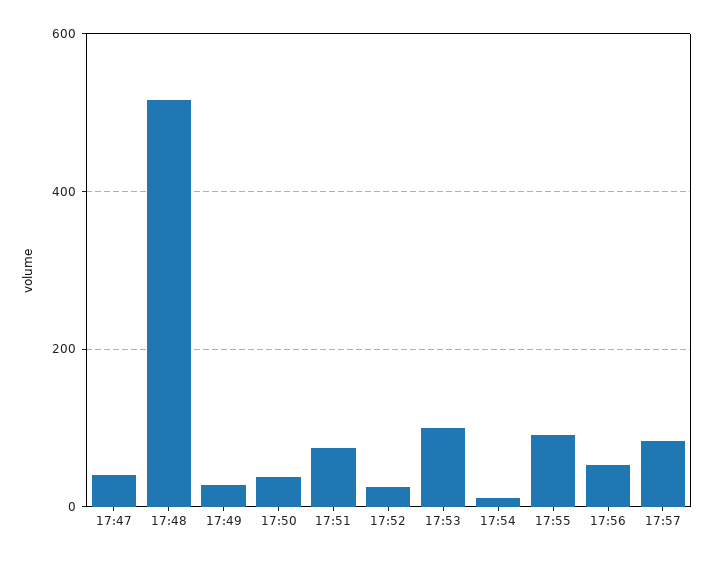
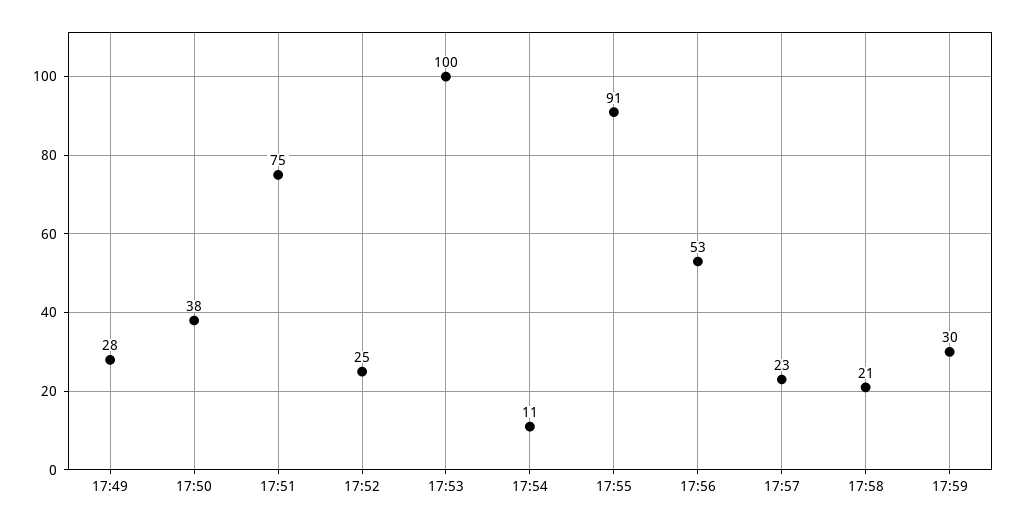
17:47: 40 -> none
17:48: 520 -> none
17:57: 80 -> 23
17:58: none -> 21
17:59: none -> 30

